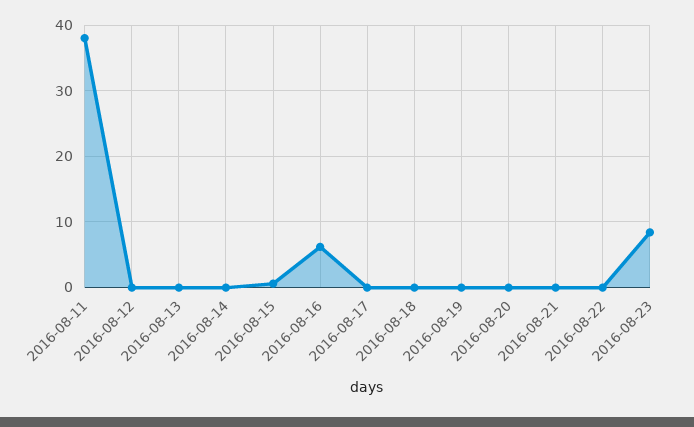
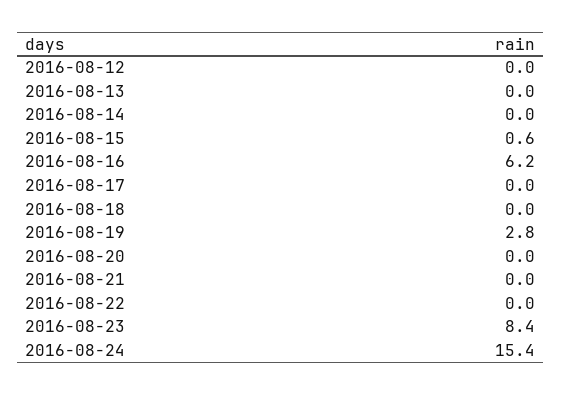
2016-08-11: 38 -> none
2016-08-19: 0 -> 2.8
2016-08-24: none -> 15.4

